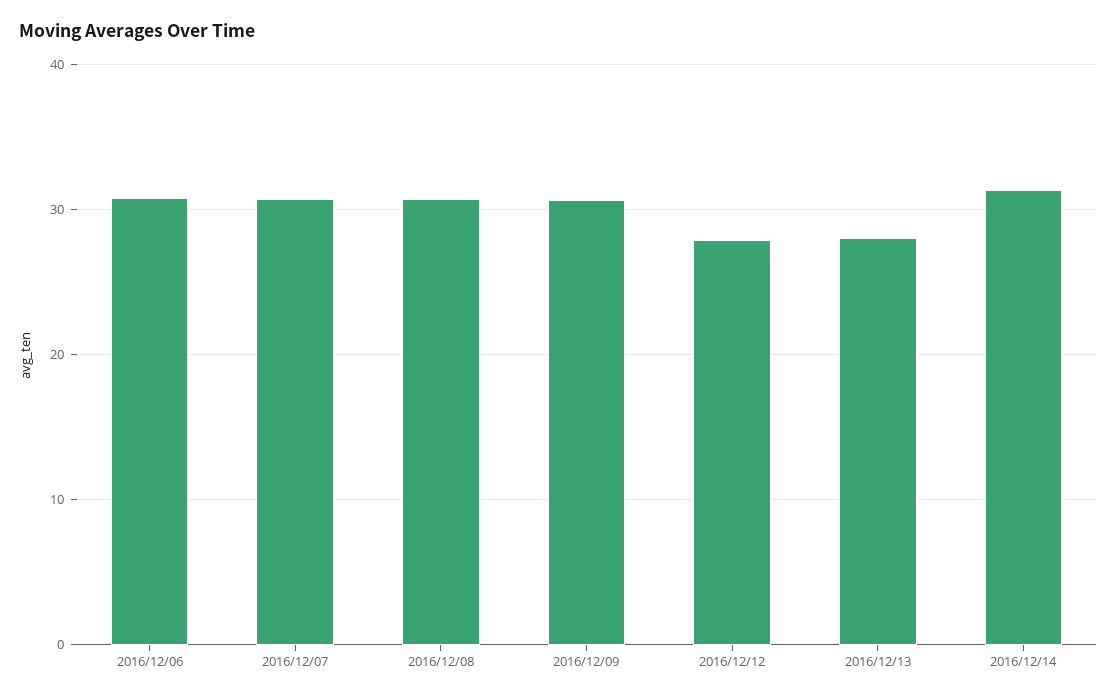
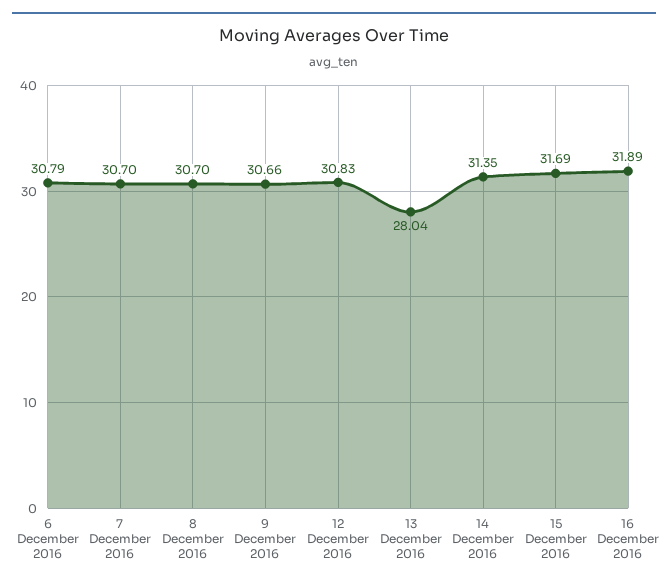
2016/12/12: 28 -> 30.83
15 December 2016: none -> 31.69
16 December 2016: none -> 31.89

